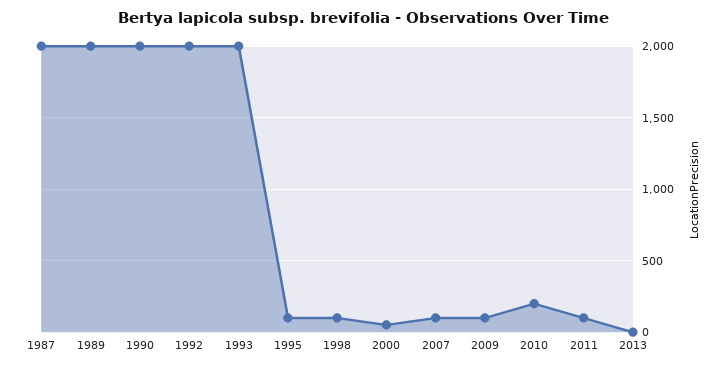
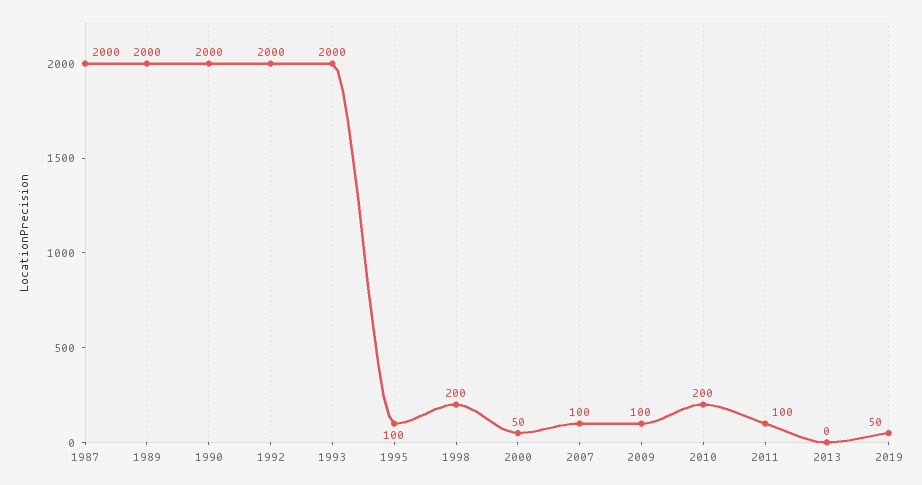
1998: 100 -> 200
2019: none -> 50

